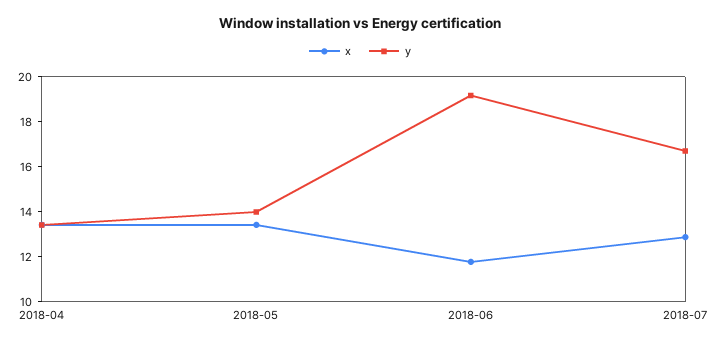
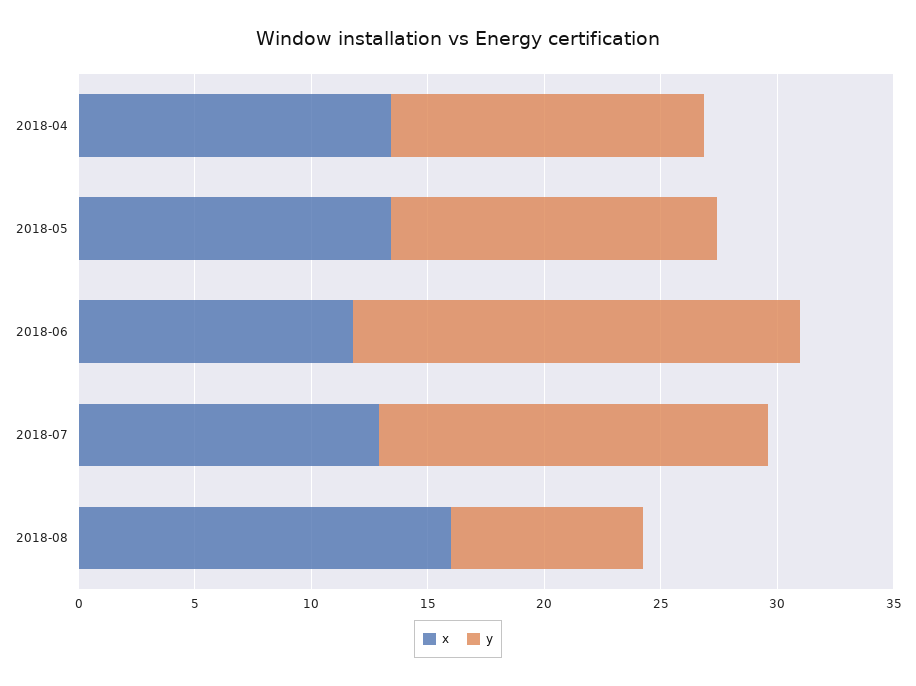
x, 2018-08: none -> 16
y, 2018-08: none -> 8

